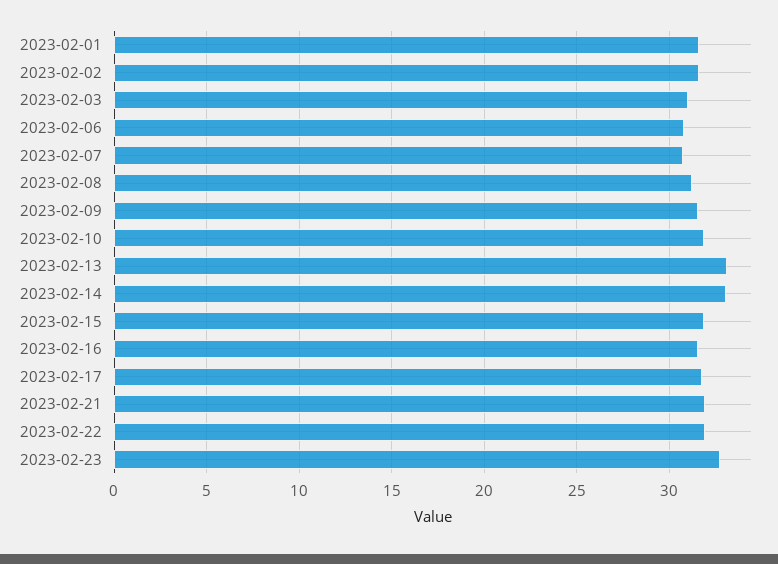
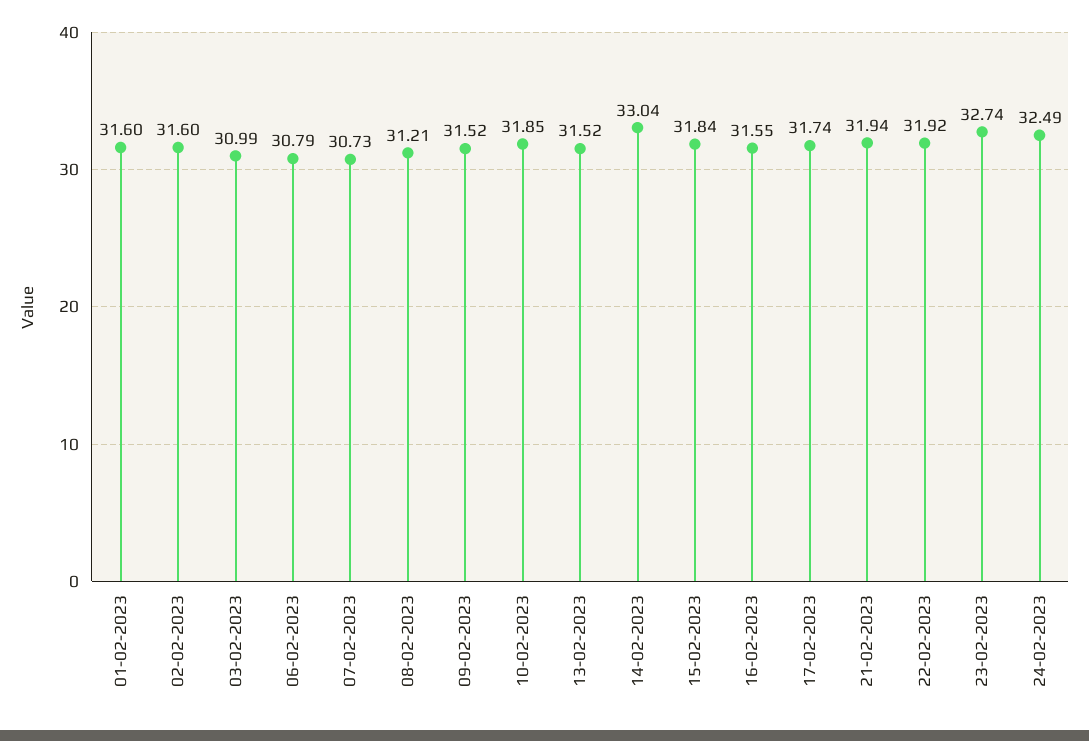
2023-02-13: 33 -> 31.52
24-02-2023: none -> 32.49

